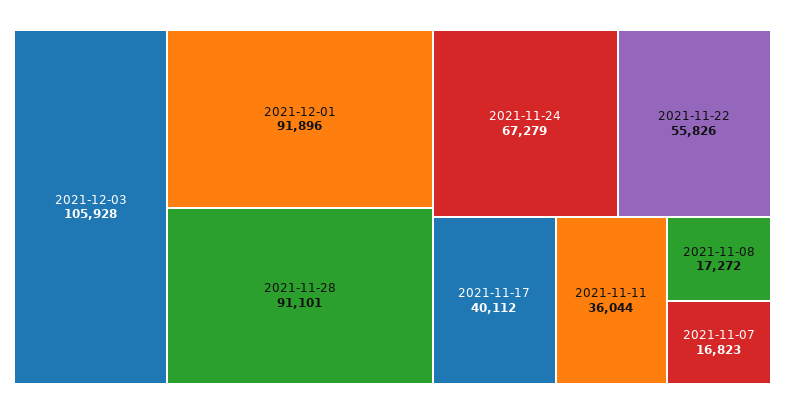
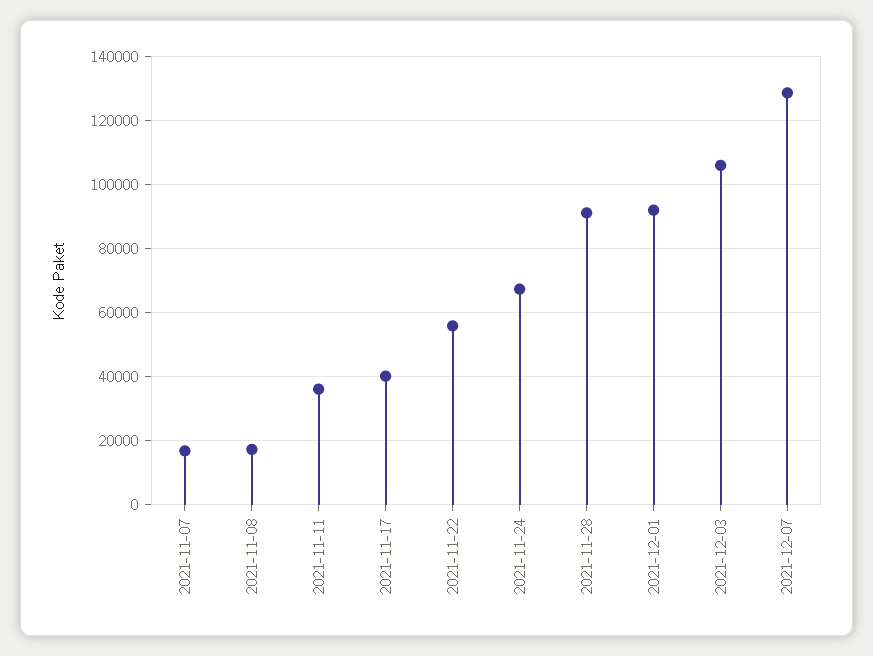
2021-12-07: none -> 128000

